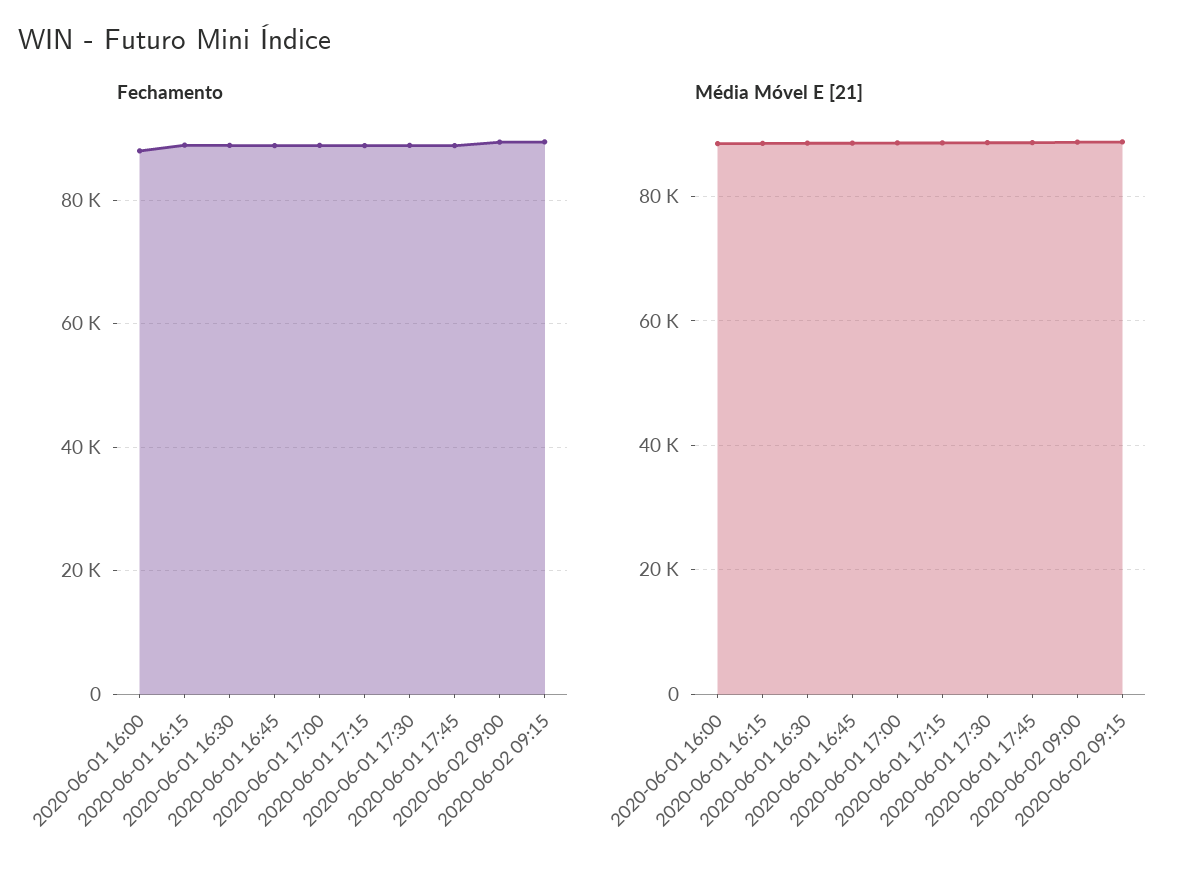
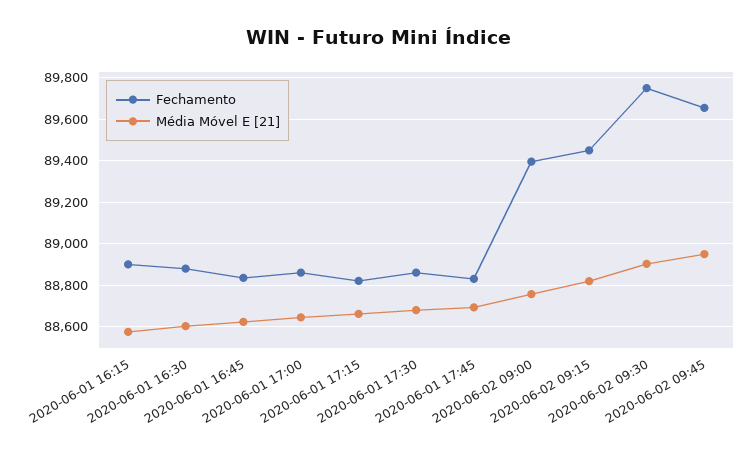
Fechamento, 2020-06-01 16:00: 88000 -> none
Média Móvel E [21], 2020-06-01 16:00: 88000 -> none
Fechamento, 2020-06-02 09:30: none -> 89750
Média Móvel E [21], 2020-06-02 09:30: none -> 88900
Fechamento, 2020-06-02 09:45: none -> 89650
Média Móvel E [21], 2020-06-02 09:45: none -> 88950

